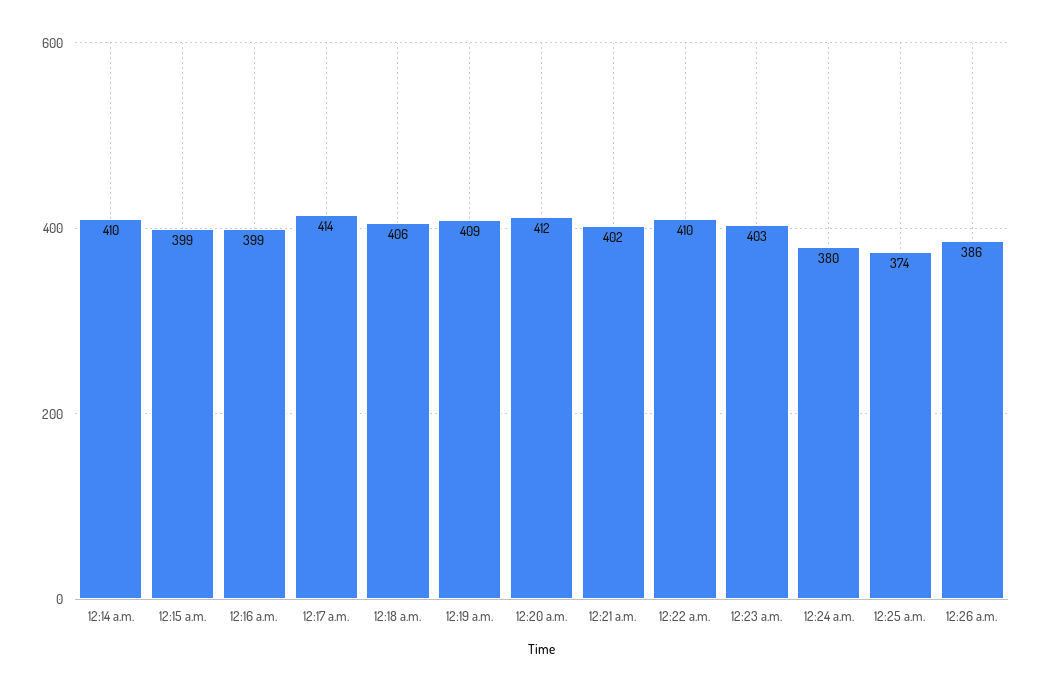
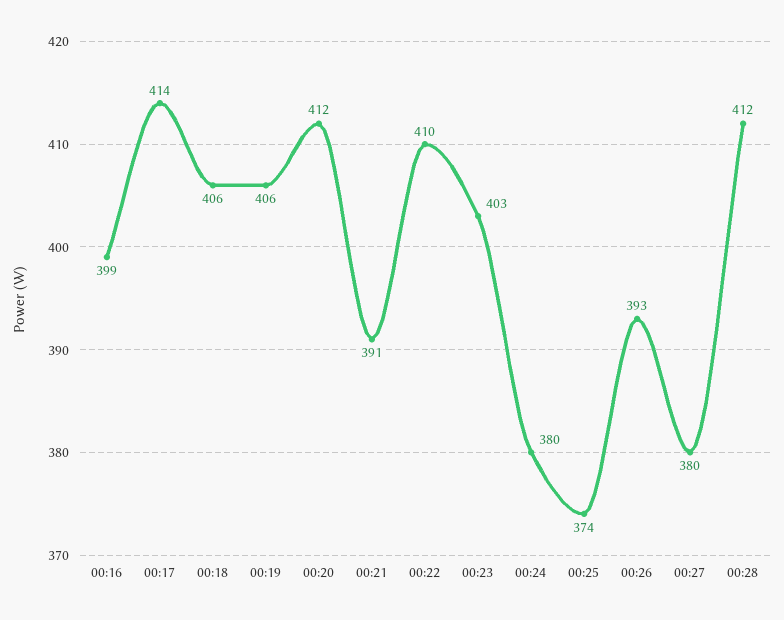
12:14 a.m.: 410 -> none
12:15 a.m.: 399 -> none
12:19 a.m.: 409 -> 406
12:21 a.m.: 402 -> 391
12:26 a.m.: 386 -> 393
00:27: none -> 380
00:28: none -> 412

